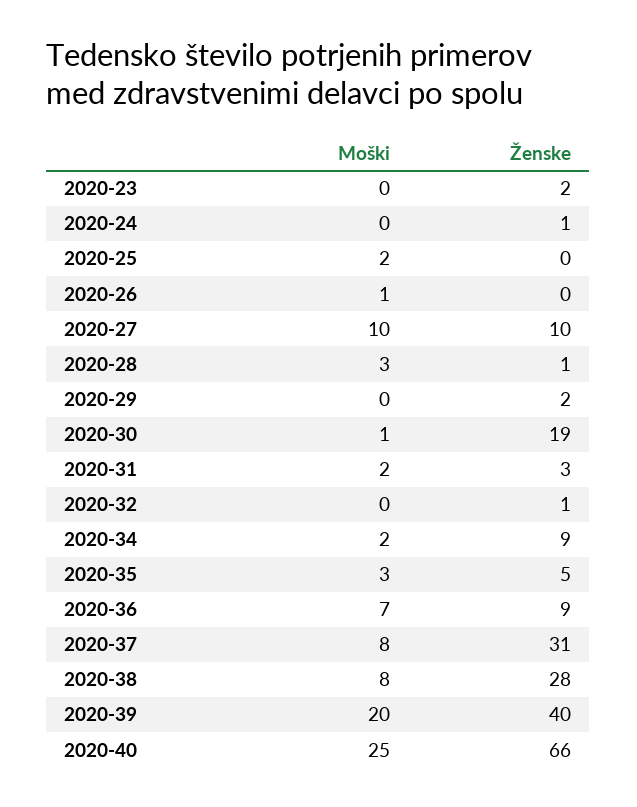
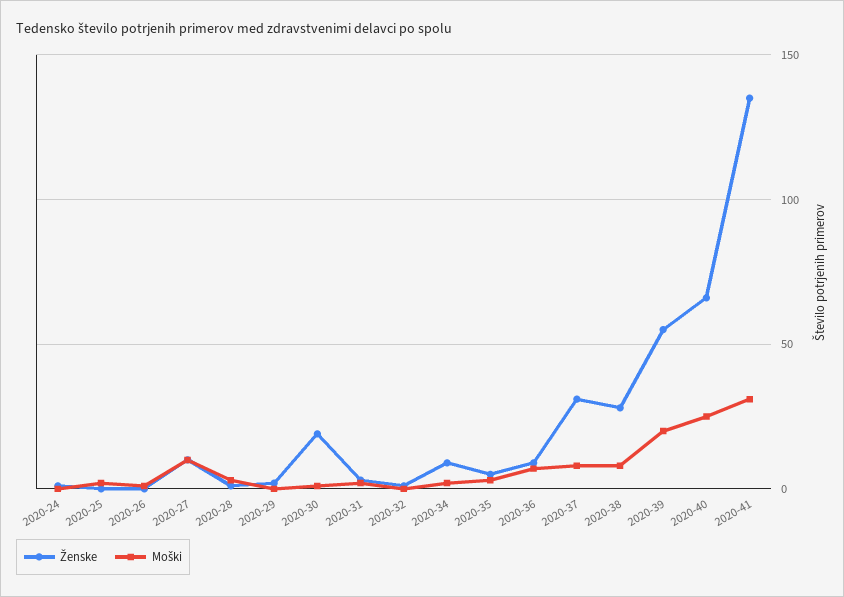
Moški, 2020-23: 0 -> none
Ženske, 2020-23: 2 -> none
Ženske, 2020-39: 40 -> 55
Ženske, 2020-41: none -> 135
Moški, 2020-41: none -> 30

